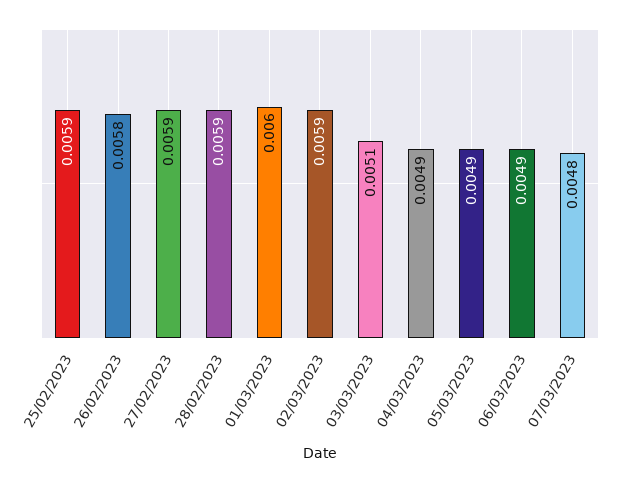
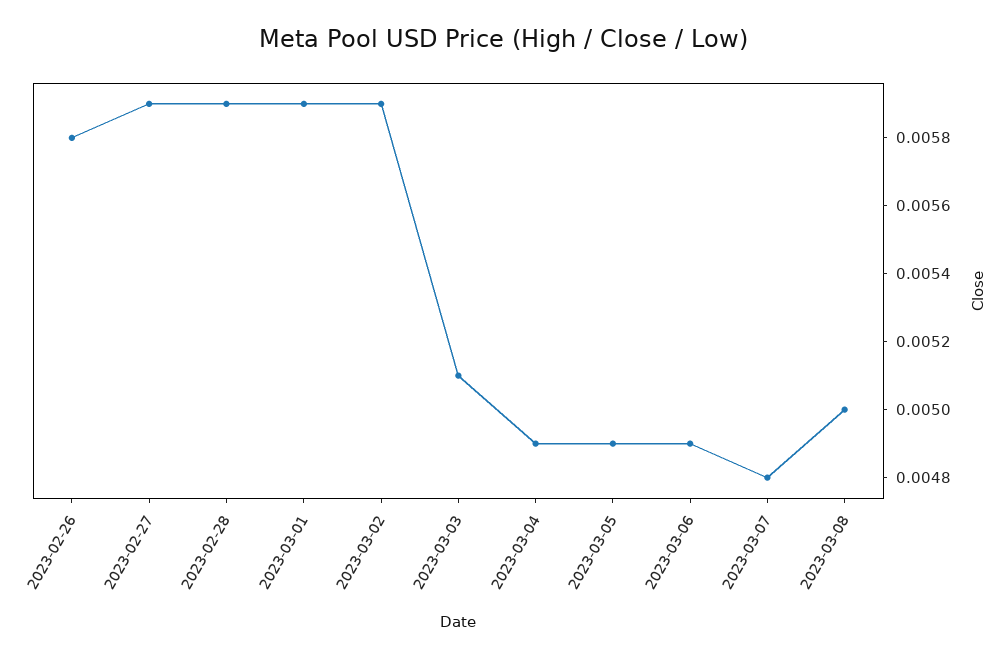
25/02/2023: 0.0059 -> none
01/03/2023: 0.006 -> 0.0059
2023-03-08: none -> 0.005

